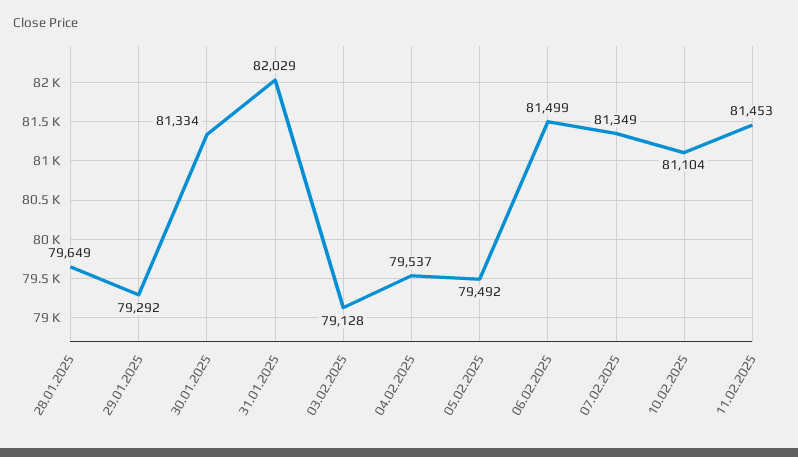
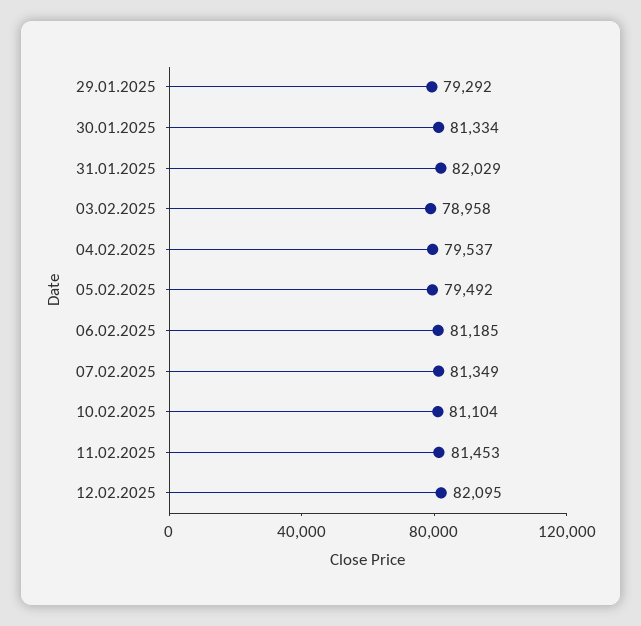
28.01.2025: 79649 -> none
03.02.2025: 79128 -> 78958
06.02.2025: 81499 -> 81185
12.02.2025: none -> 82095

